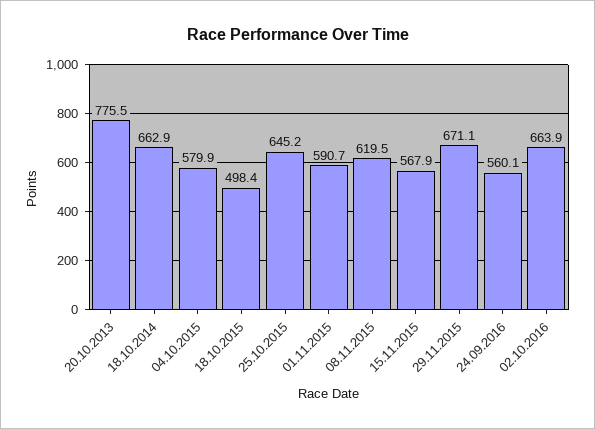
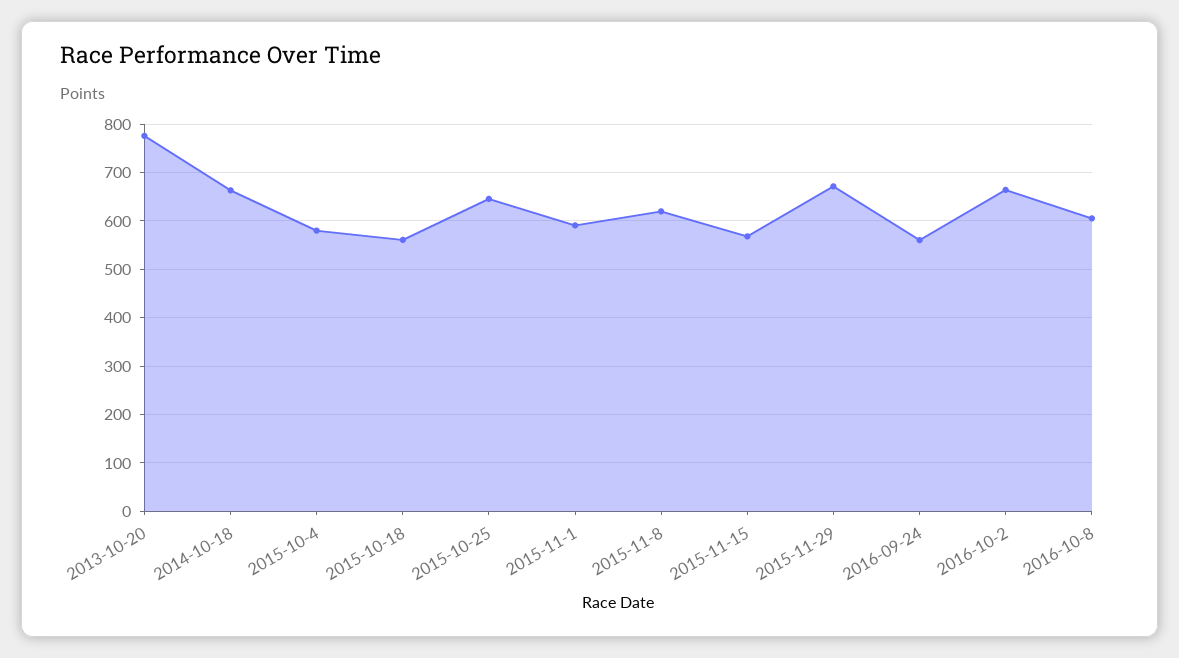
18.10.2015: 498.4 -> 560
2016-10-8: none -> 600

